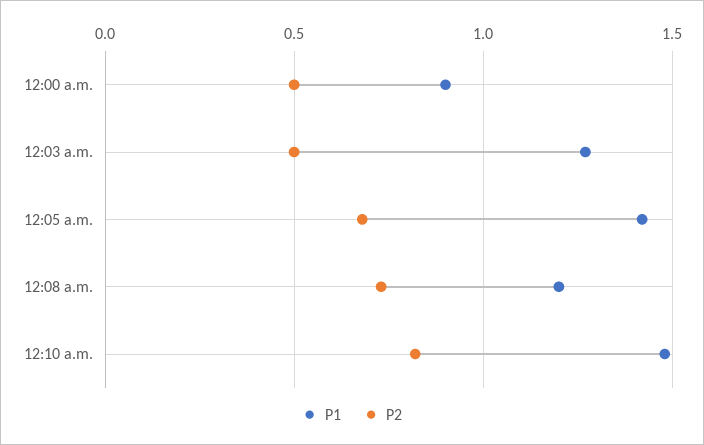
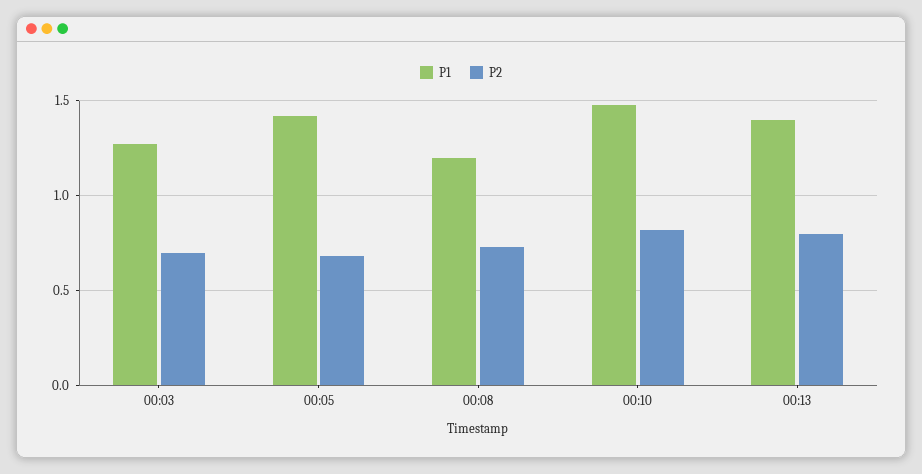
P1, 12:00 a.m.: 0.9 -> none
P2, 12:00 a.m.: 0.5 -> none
P2, 12:03 a.m.: 0.5 -> 0.7
P1, 00:13: none -> 1.4
P2, 00:13: none -> 0.8

